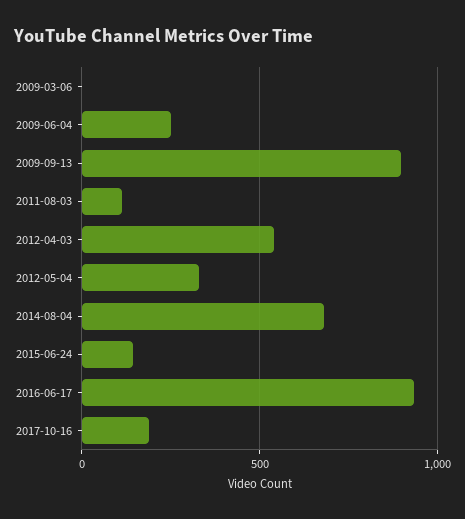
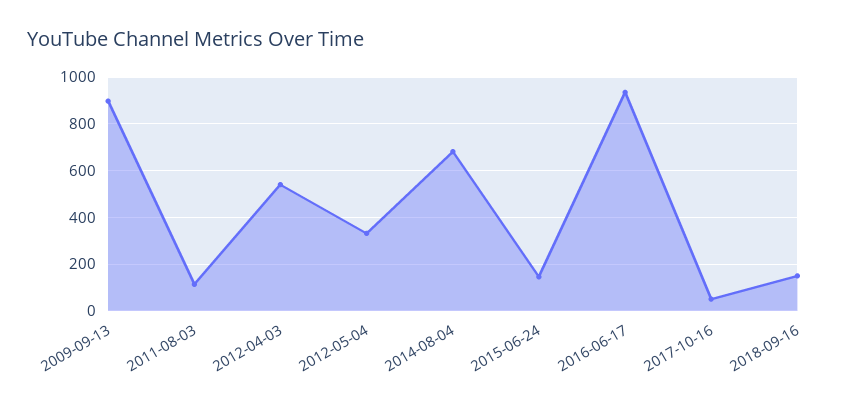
2009-03-06: 0 -> none
2009-06-04: 250 -> none
2017-10-16: 200 -> 50
2018-09-16: none -> 150

